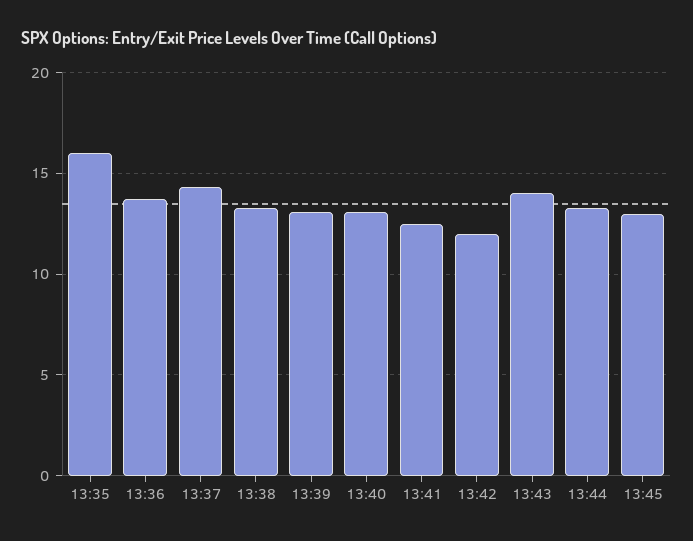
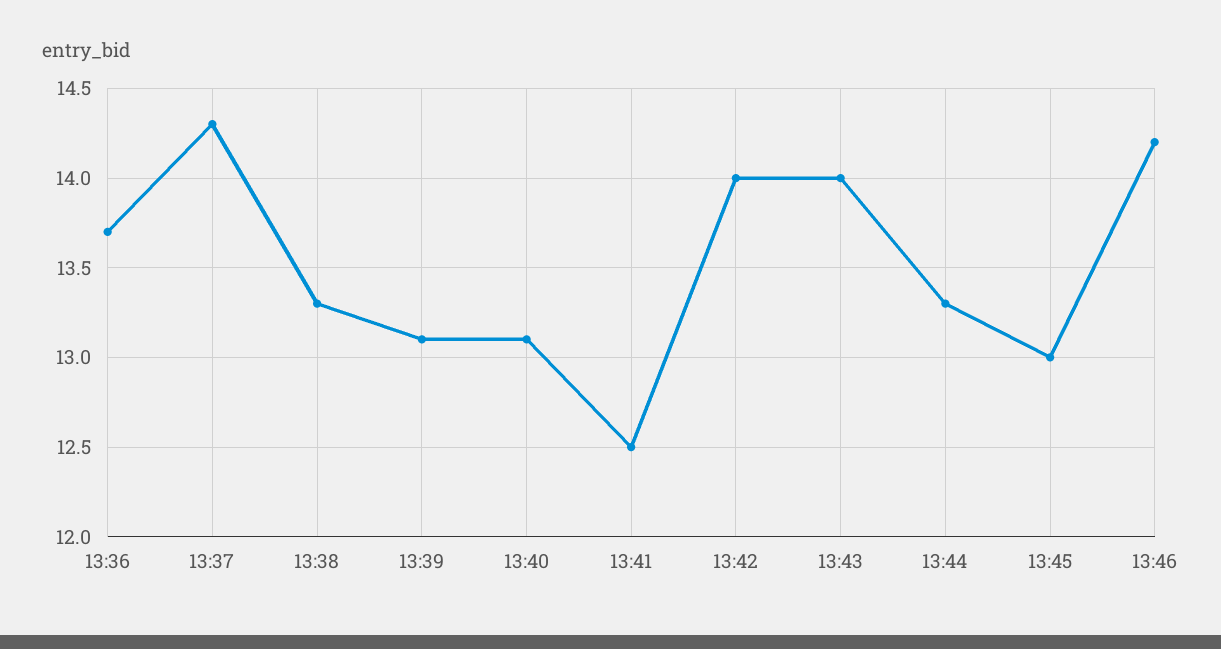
13:35: 16 -> none
13:42: 12 -> 14
13:46: none -> 14.2

